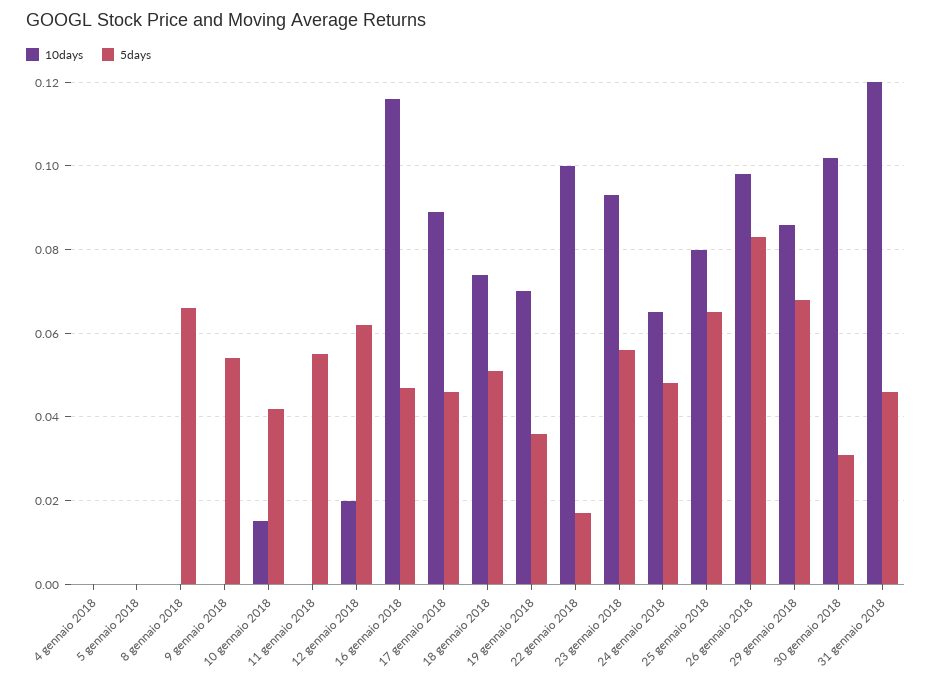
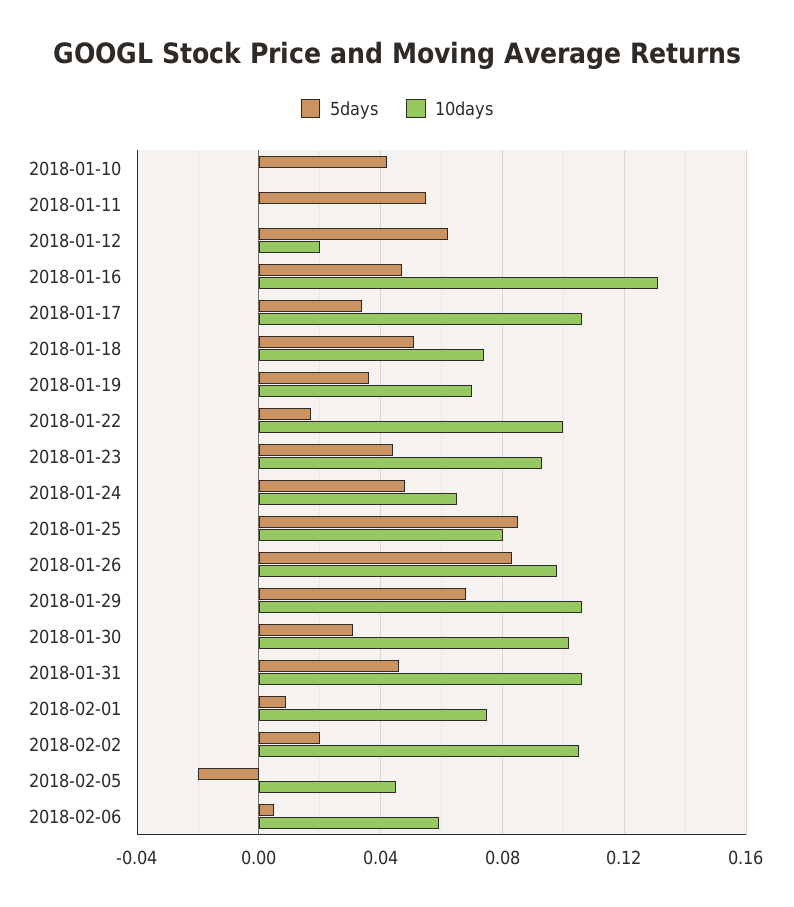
10days, 4 gennaio 2018: 0 -> none
5days, 4 gennaio 2018: 0 -> none
10days, 5 gennaio 2018: 0 -> none
5days, 5 gennaio 2018: 0 -> none
10days, 8 gennaio 2018: 0 -> none
5days, 8 gennaio 2018: 0.065 -> none
10days, 9 gennaio 2018: 0 -> none
5days, 9 gennaio 2018: 0.055 -> none
10days, 10 gennaio 2018: 0.015 -> 0
10days, 16 gennaio 2018: 0.115 -> 0.13
10days, 17 gennaio 2018: 0.09 -> 0.105
5days, 17 gennaio 2018: 0.045 -> 0.035
5days, 23 gennaio 2018: 0.055 -> 0.045
5days, 25 gennaio 2018: 0.065 -> 0.085
10days, 29 gennaio 2018: 0.085 -> 0.105
10days, 31 gennaio 2018: 0.12 -> 0.105
5days, 2018-02-01: none -> 0.01
10days, 2018-02-01: none -> 0.075
5days, 2018-02-02: none -> 0.02
10days, 2018-02-02: none -> 0.105
5days, 2018-02-05: none -> -0.02
10days, 2018-02-05: none -> 0.045
5days, 2018-02-06: none -> 0.005
10days, 2018-02-06: none -> 0.06

